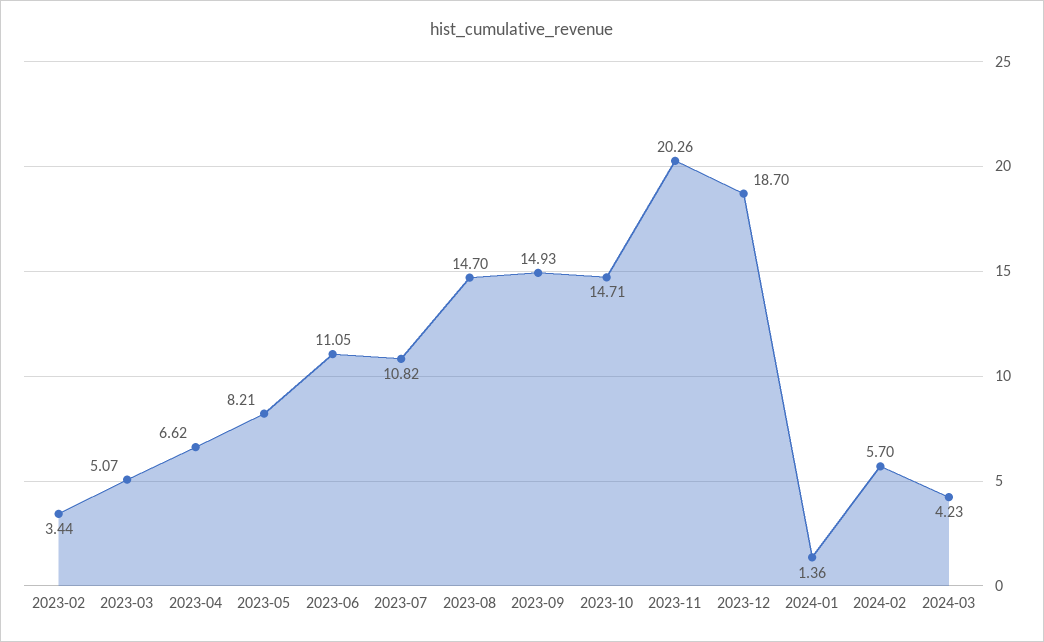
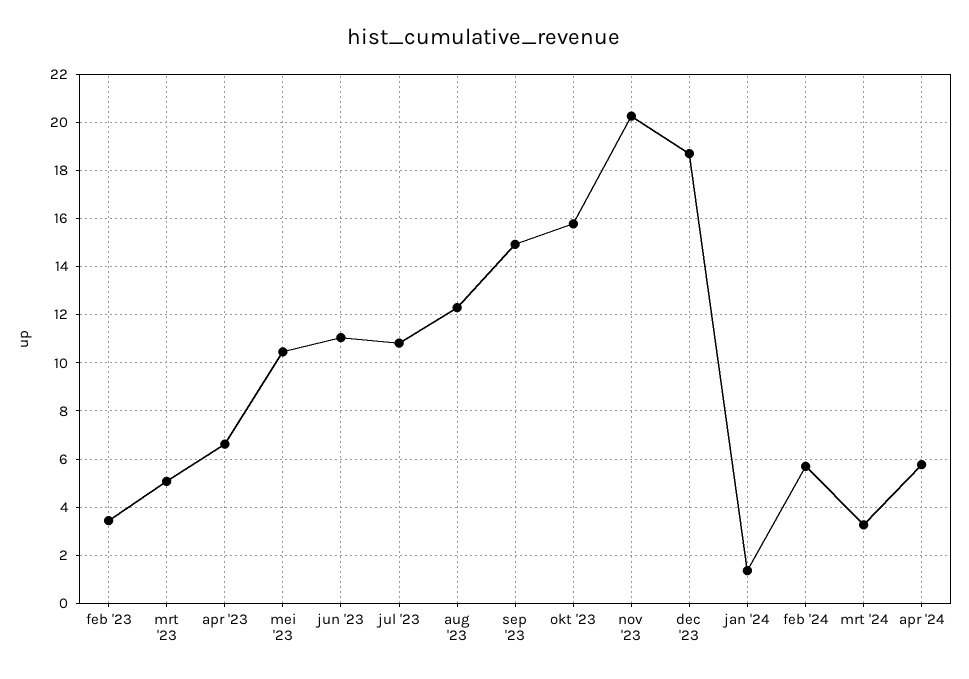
2023-05: 8.21 -> 10.5
2023-08: 14.7 -> 12.25
2023-10: 14.71 -> 15.75
2024-03: 4.23 -> 3.25
apr '24: none -> 5.75

